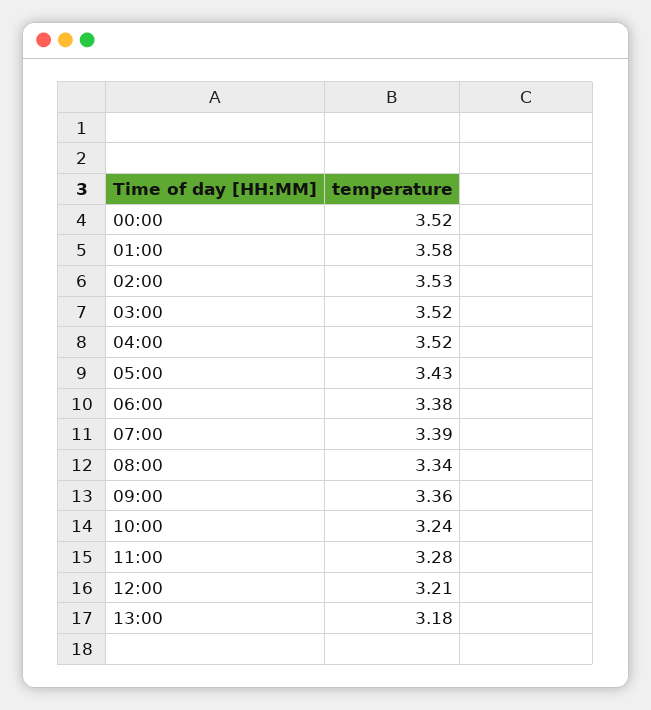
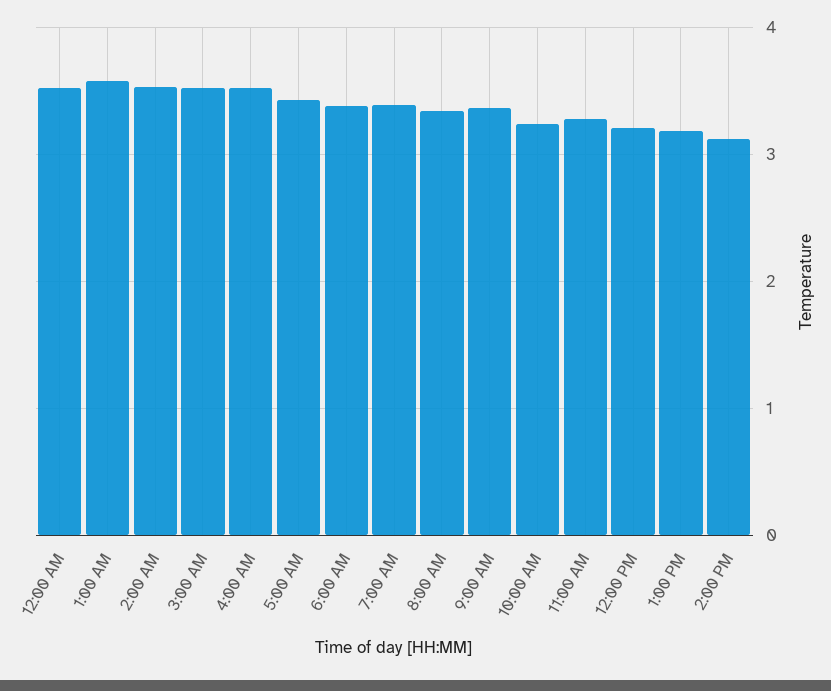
2:00 PM: none -> 3.1

